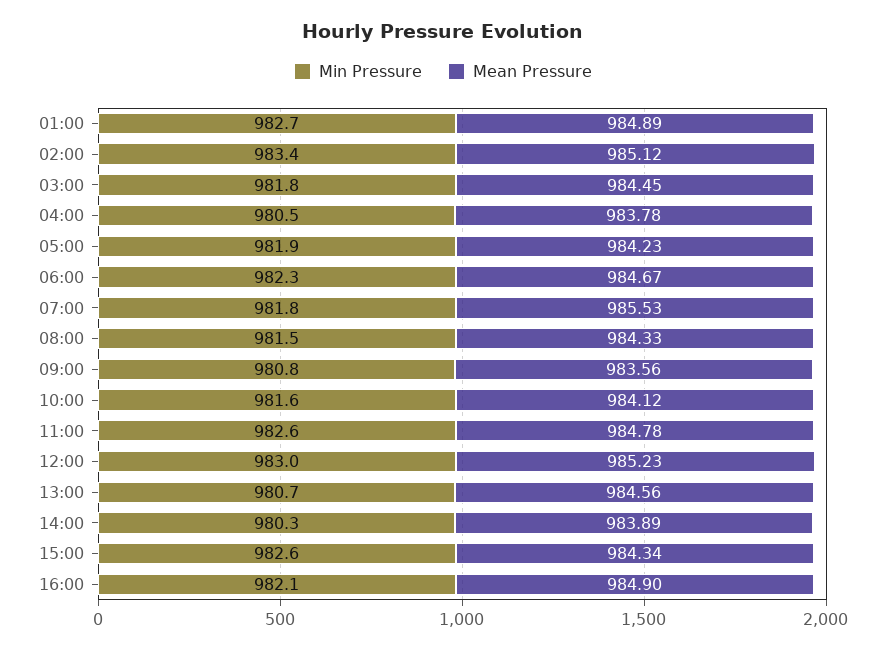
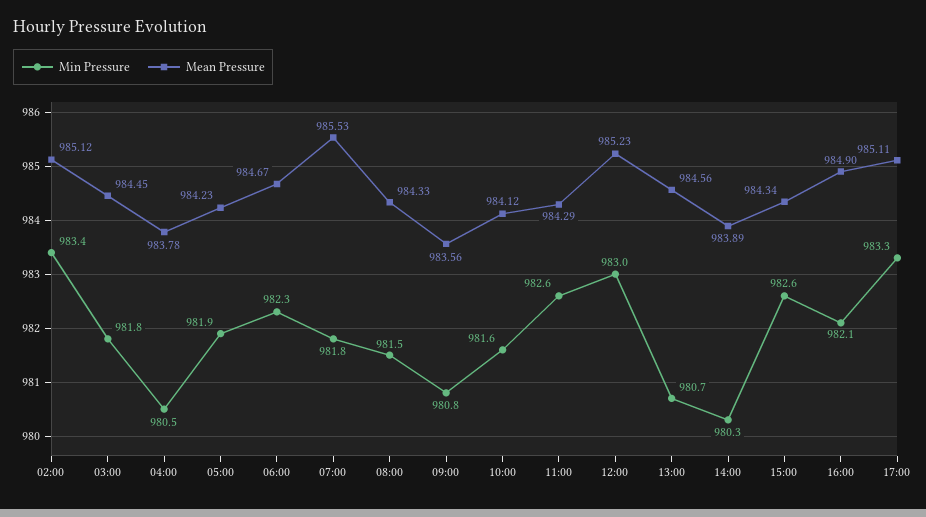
Min Pressure, 01:00: 982.7 -> none
Mean Pressure, 01:00: 984.89 -> none
Mean Pressure, 11:00: 984.78 -> 984.29
Min Pressure, 17:00: none -> 983.3
Mean Pressure, 17:00: none -> 985.11

